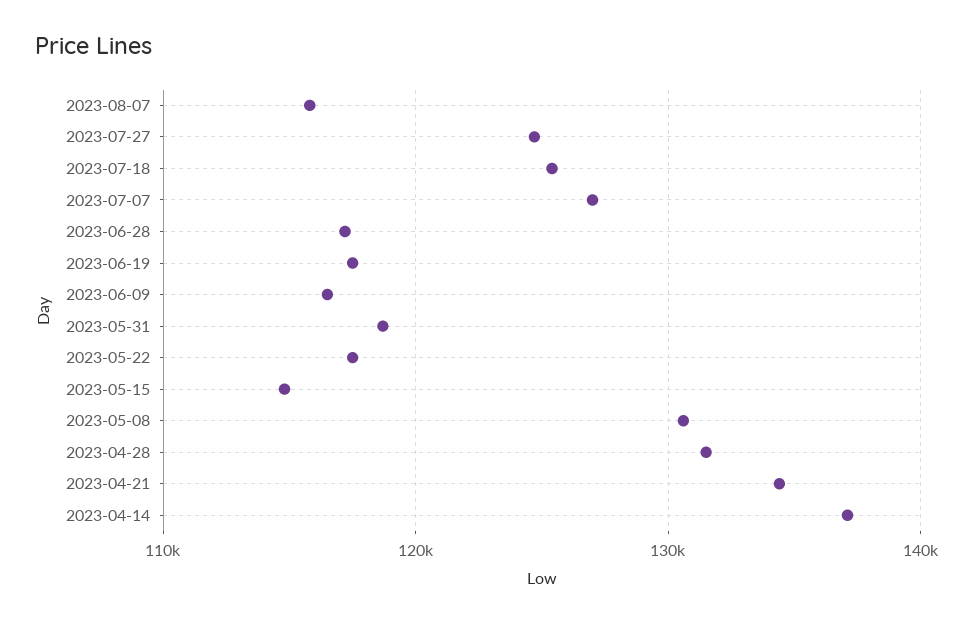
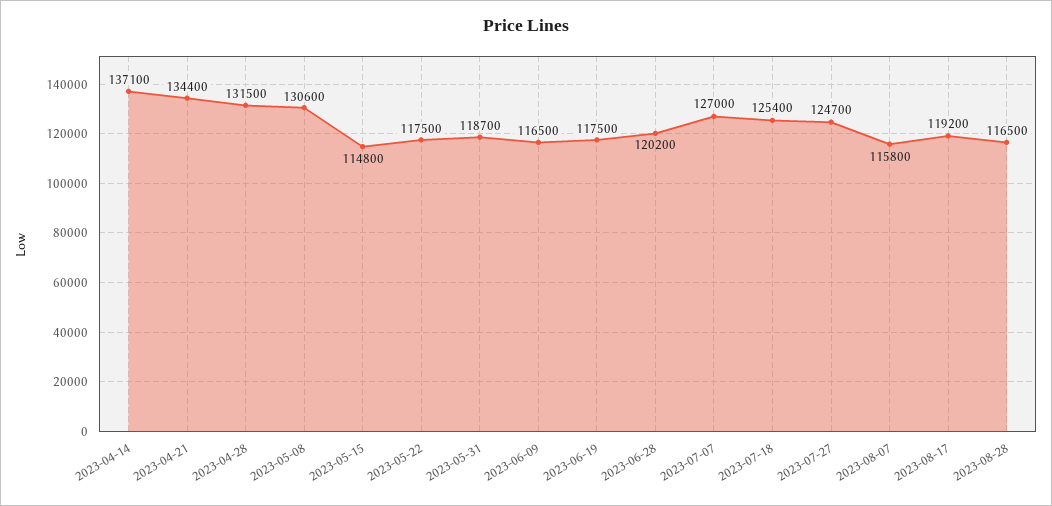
2023-06-28: 117000 -> 120200
2023-08-17: none -> 119200
2023-08-28: none -> 116500

